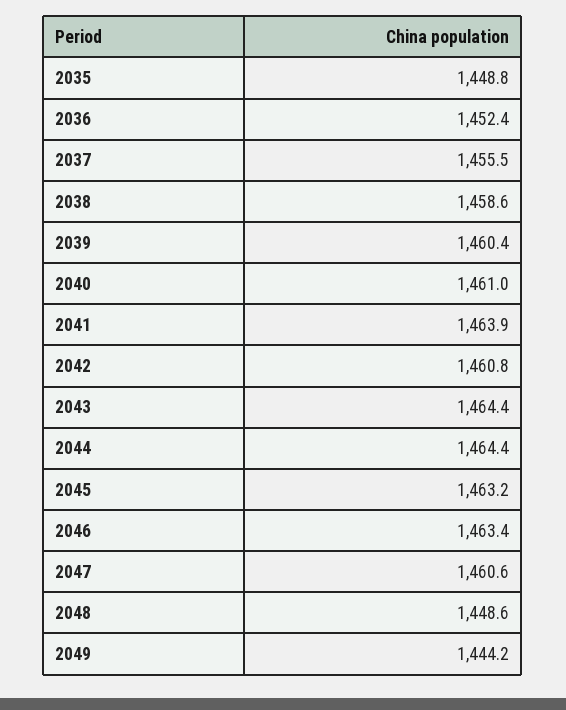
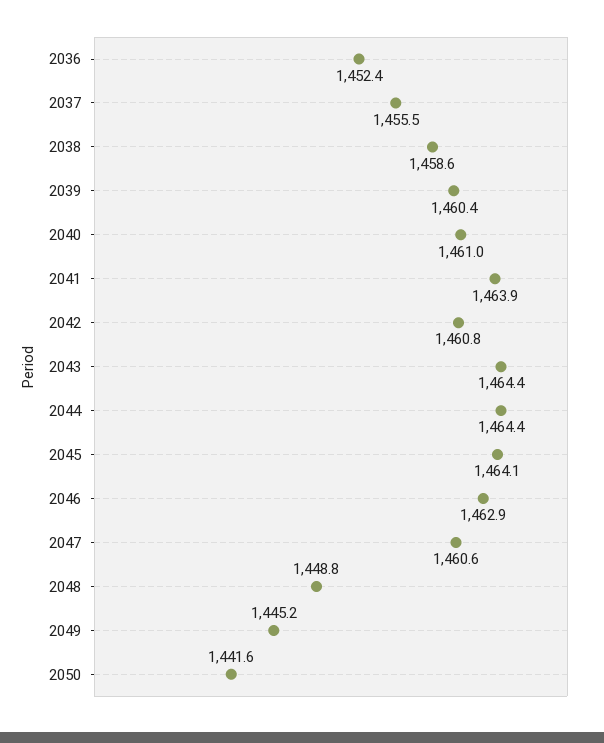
2035: 1448.8 -> none
2045: 1463.2 -> 1464.1
2046: 1463.4 -> 1462.9
2048: 1448.6 -> 1448.8
2049: 1444.2 -> 1445.2
2050: none -> 1441.6

